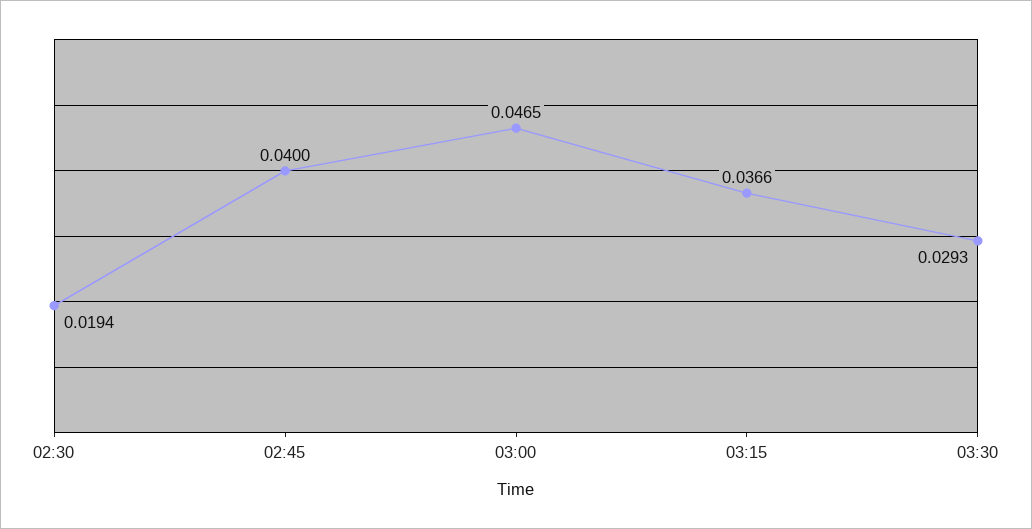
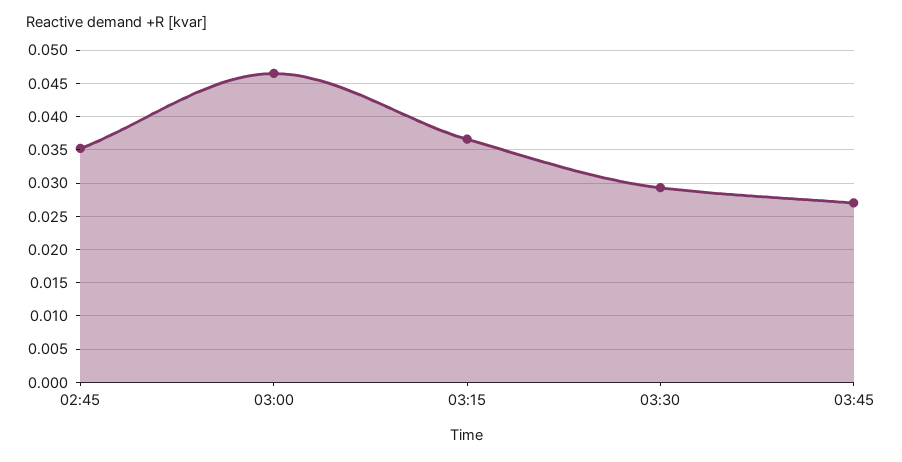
02:30: 0.0194 -> none
02:45: 0.04 -> 0.035
03:45: none -> 0.027

